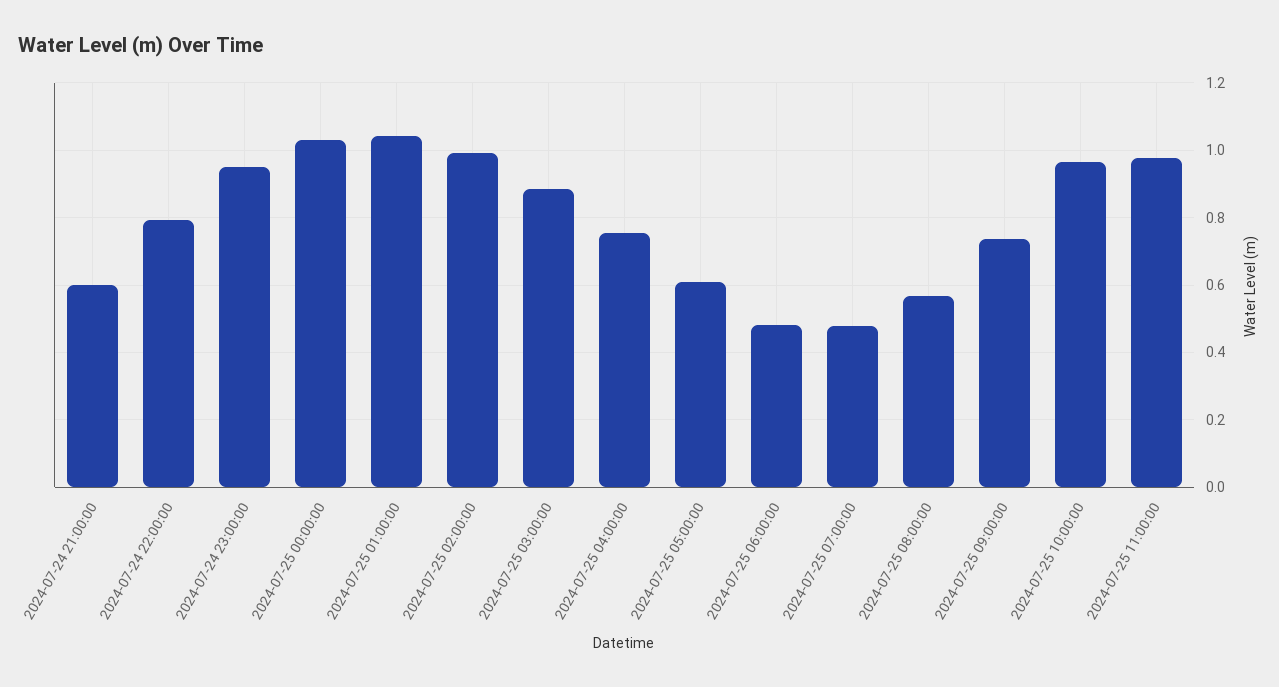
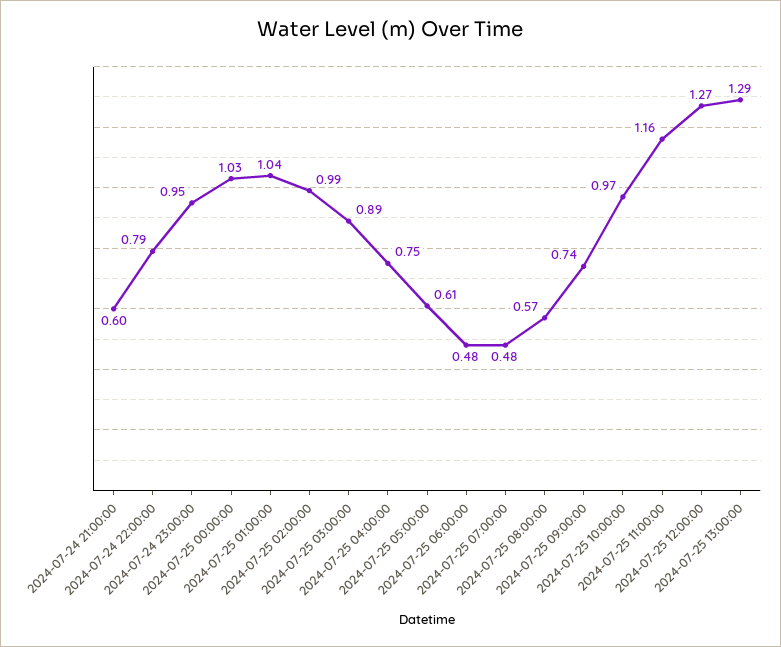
2024-07-25 11:00:00: 0.98 -> 1.16
2024-07-25 12:00:00: none -> 1.27
2024-07-25 13:00:00: none -> 1.29

